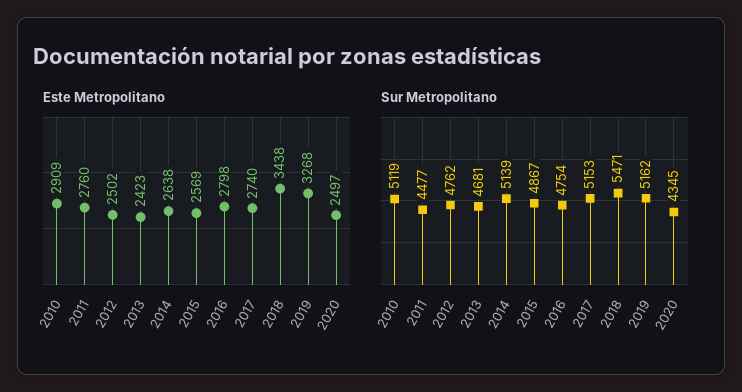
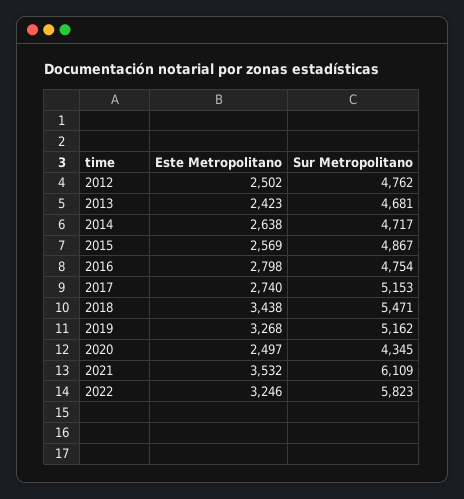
Este Metropolitano, 2010: 2909 -> none
Este Metropolitano, 2011: 2760 -> none
Sur Metropolitano, 2010: 5119 -> none
Sur Metropolitano, 2011: 4477 -> none
Sur Metropolitano, 2014: 5139 -> 4717
Este Metropolitano, 2021: none -> 3532
Sur Metropolitano, 2021: none -> 6109
Este Metropolitano, 2022: none -> 3246
Sur Metropolitano, 2022: none -> 5823

